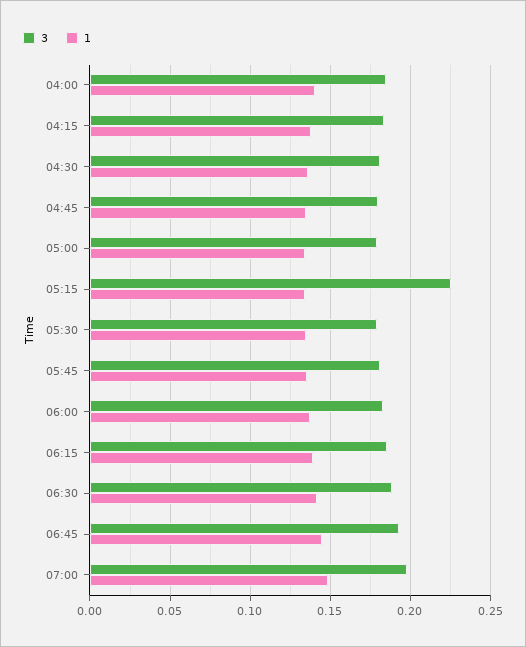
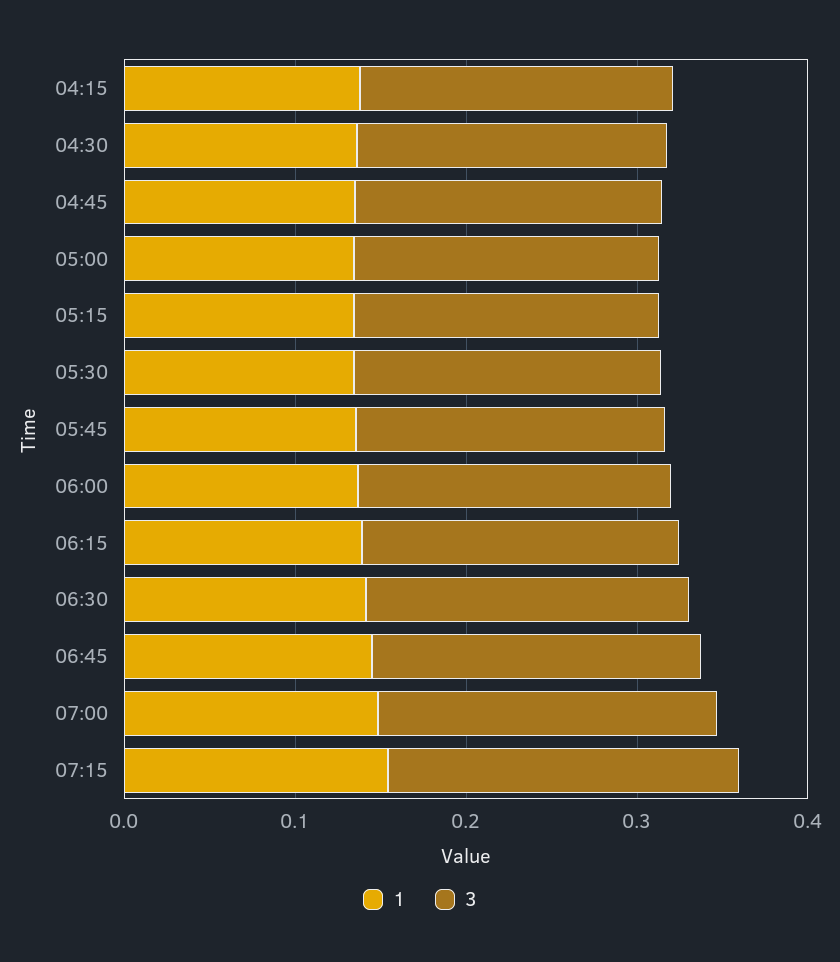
3, 04:00: 0.185 -> none
1, 04:00: 0.14 -> none
3, 05:15: 0.225 -> 0.18
1, 07:15: none -> 0.16
3, 07:15: none -> 0.2

